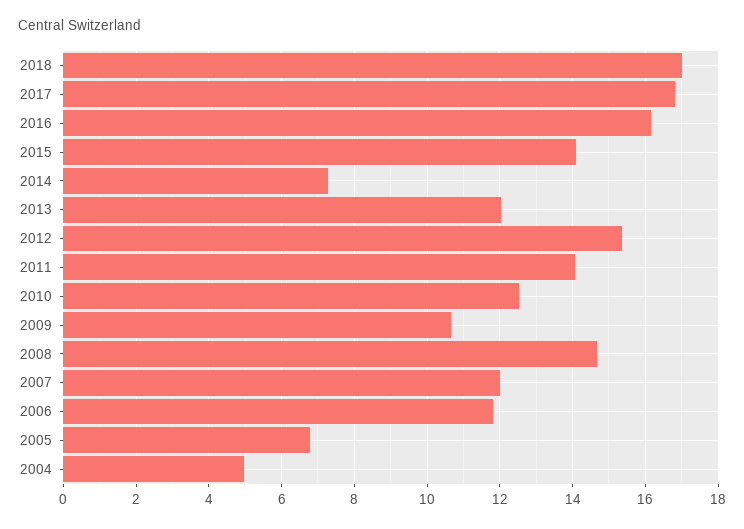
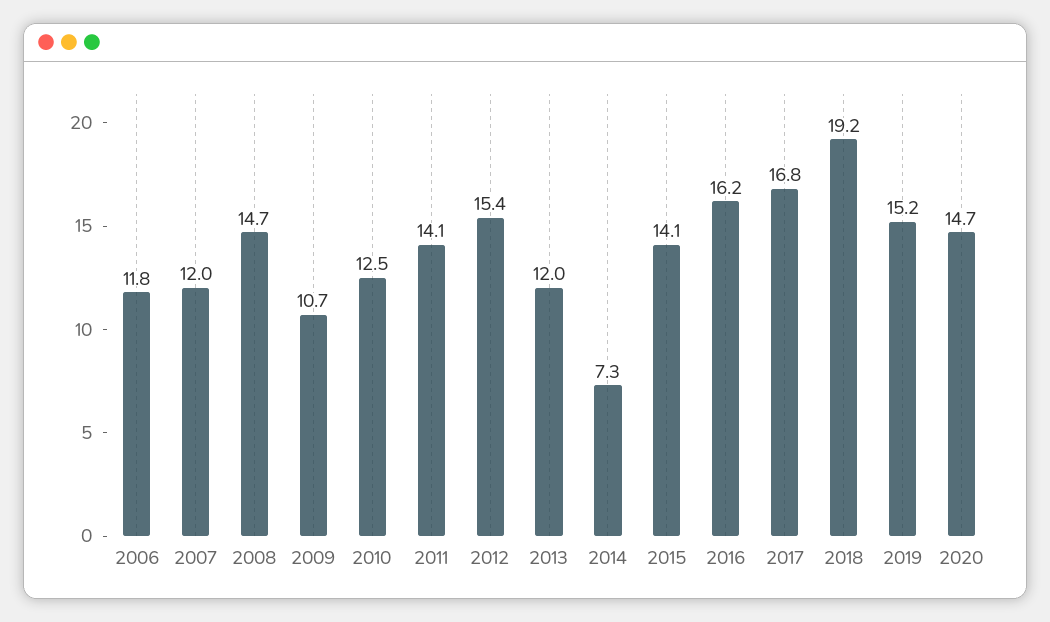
2018: 17 -> 19.2
2005: 6.8 -> none
2004: 5 -> none
2019: none -> 15.2
2020: none -> 14.7

